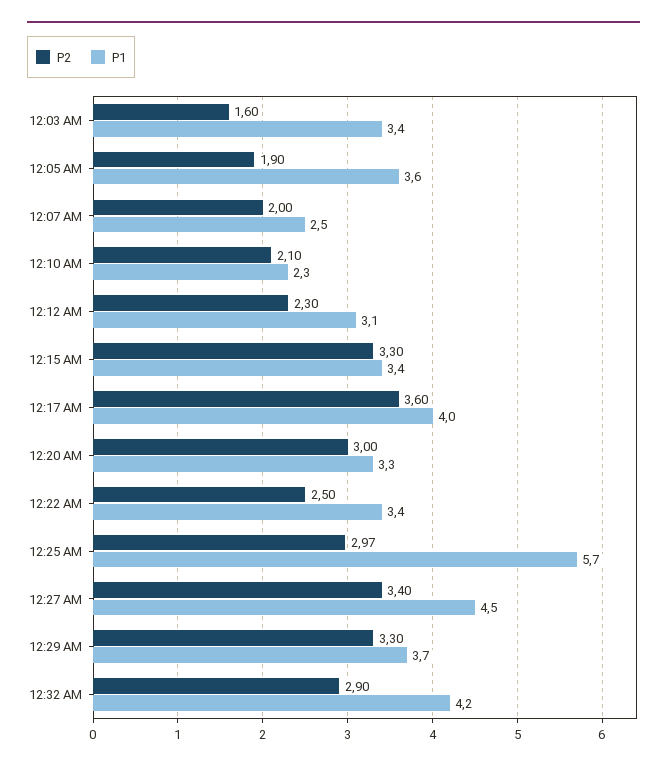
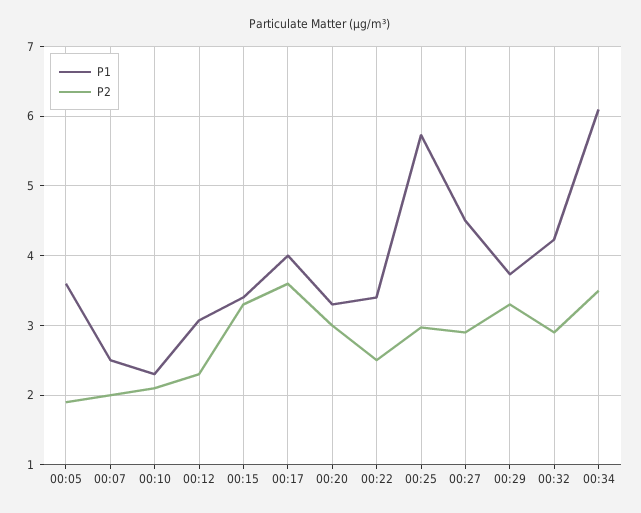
P2, 12:03 AM: 1.6 -> none
P1, 12:03 AM: 3.4 -> none
P2, 12:27 AM: 3.4 -> 2.9
P1, 00:34: none -> 6.1
P2, 00:34: none -> 3.5

